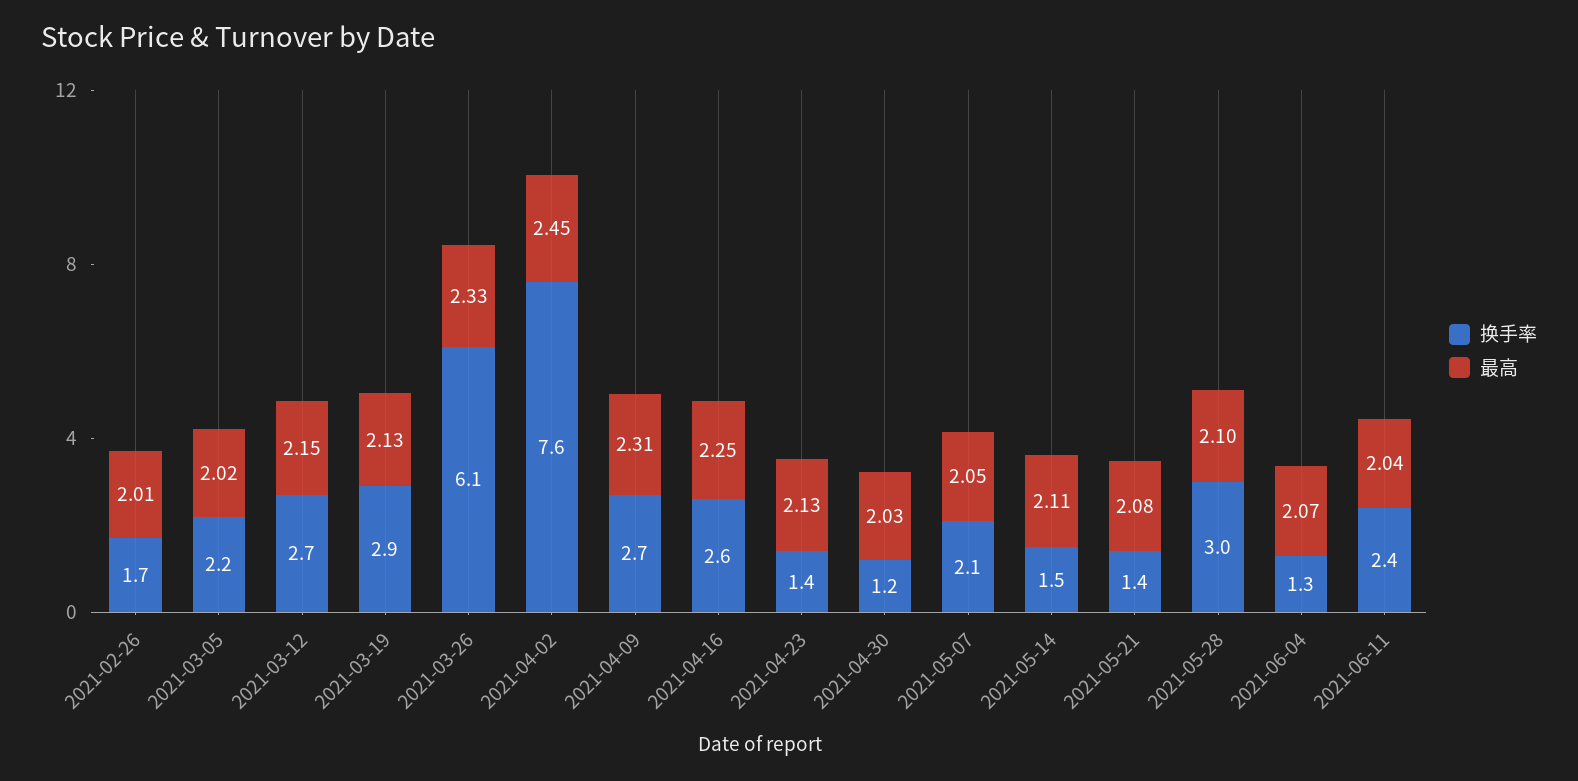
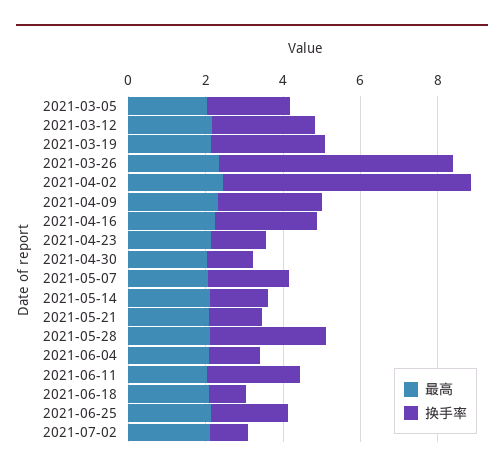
换手率, 2021-02-26: 1.7 -> none
最高, 2021-02-26: 2.01 -> none
换手率, 2021-04-02: 7.6 -> 6.5
最高, 2021-06-18: none -> 2
换手率, 2021-06-18: none -> 1
最高, 2021-06-25: none -> 2
换手率, 2021-06-25: none -> 2
最高, 2021-07-02: none -> 2
换手率, 2021-07-02: none -> 1

